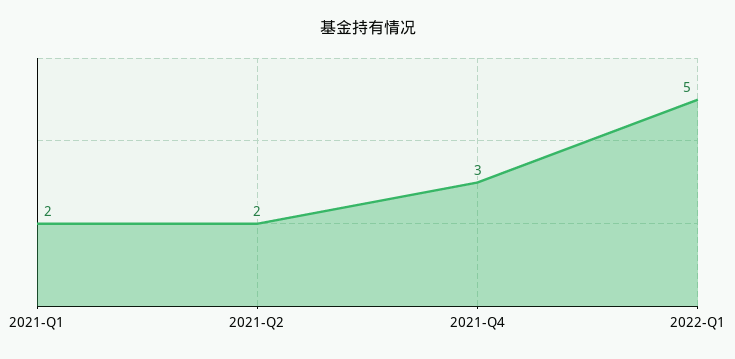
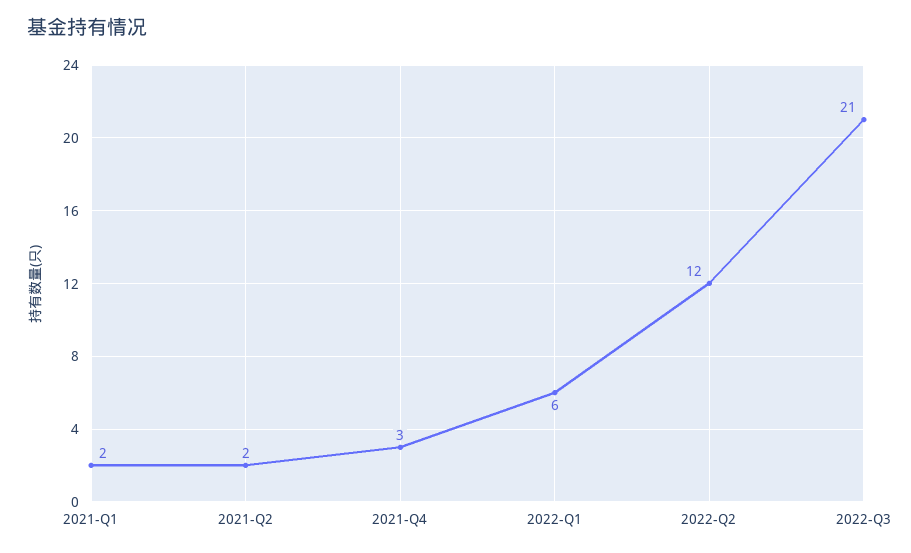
2022-Q1: 5 -> 6
2022-Q2: none -> 12
2022-Q3: none -> 21

